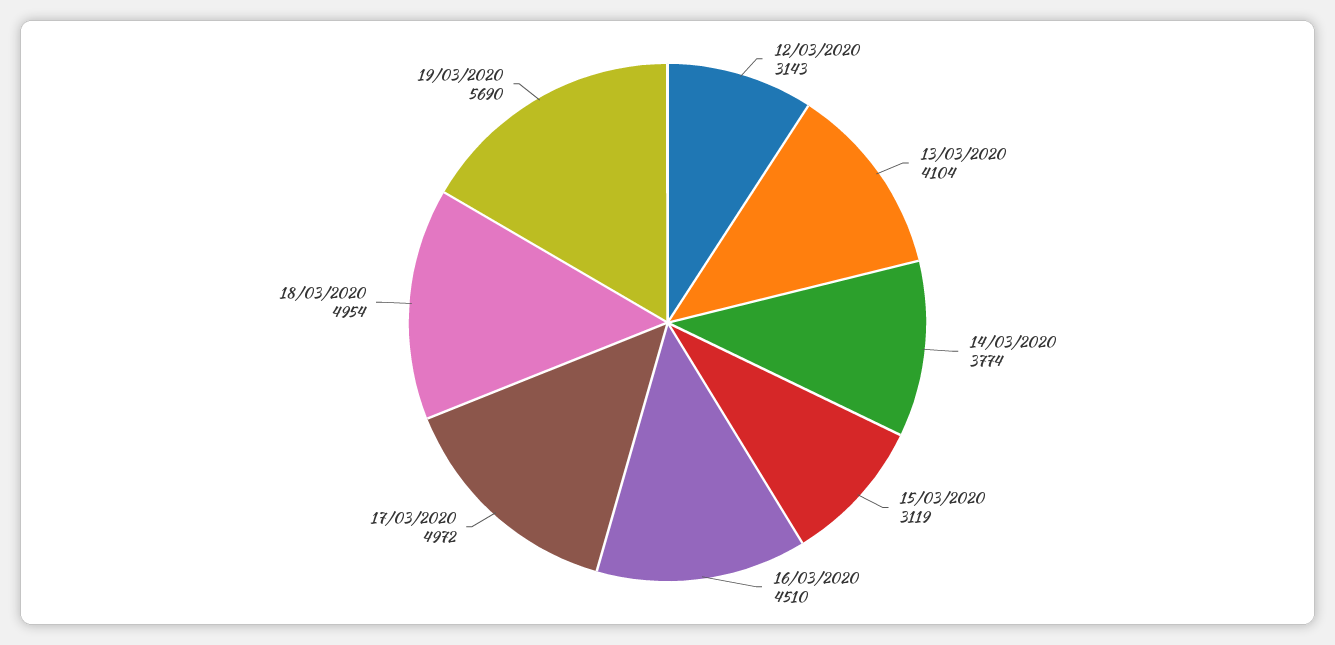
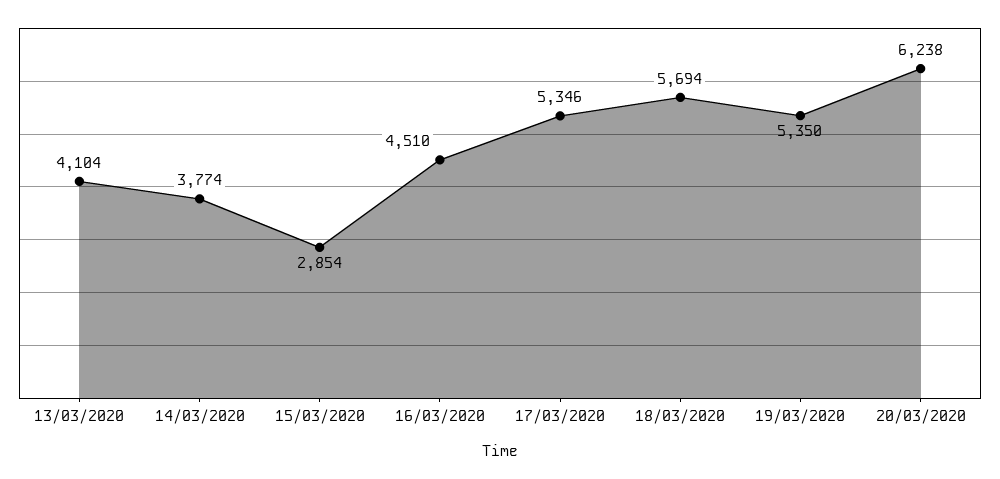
12/03/2020: 3143 -> none
15/03/2020: 3119 -> 2854
17/03/2020: 4972 -> 5346
18/03/2020: 4954 -> 5694
19/03/2020: 5690 -> 5350
20/03/2020: none -> 6238

